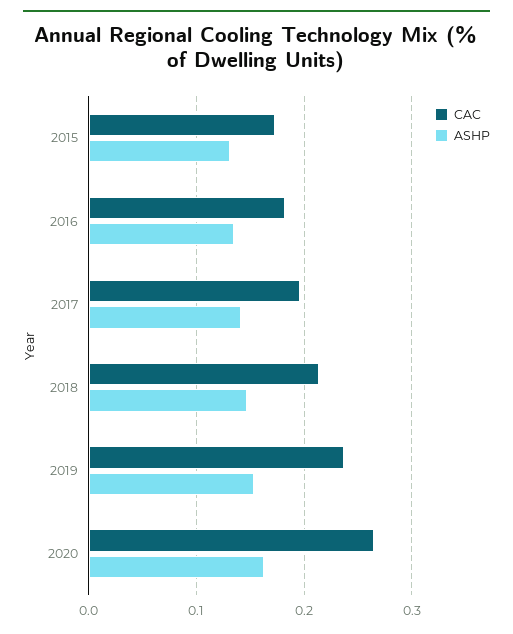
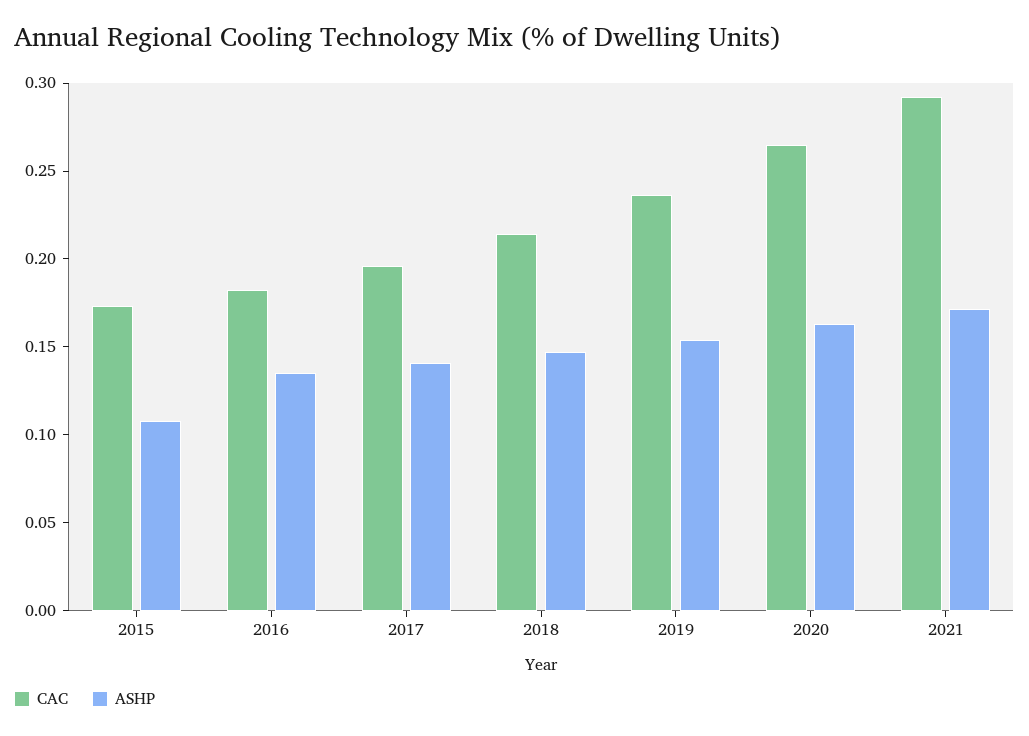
ASHP, 2015: 0.13 -> 0.11
CAC, 2021: none -> 0.29
ASHP, 2021: none -> 0.17

